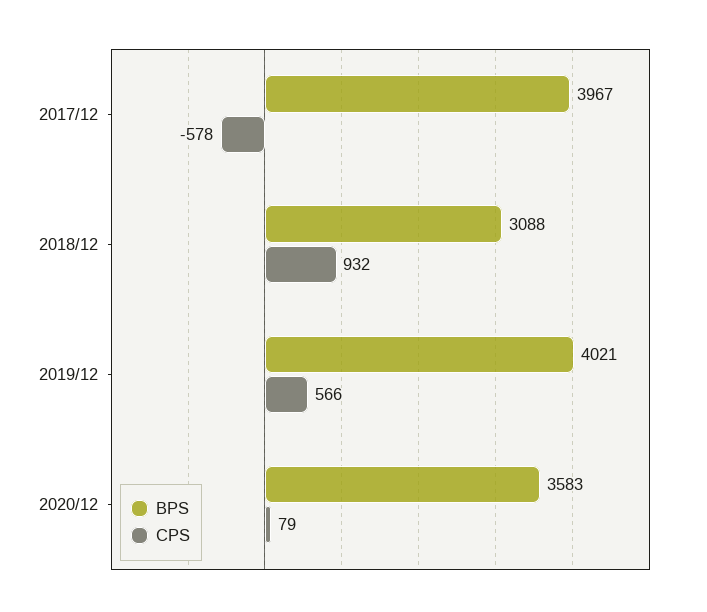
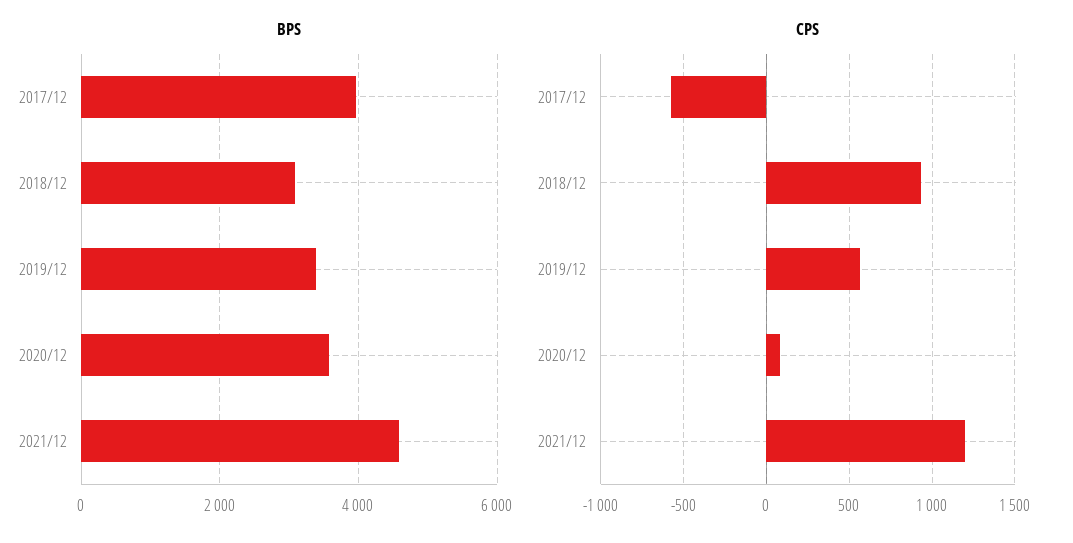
BPS, 2019/12: 4021 -> 3400
BPS, 2021/12: none -> 4600
CPS, 2021/12: none -> 1200

